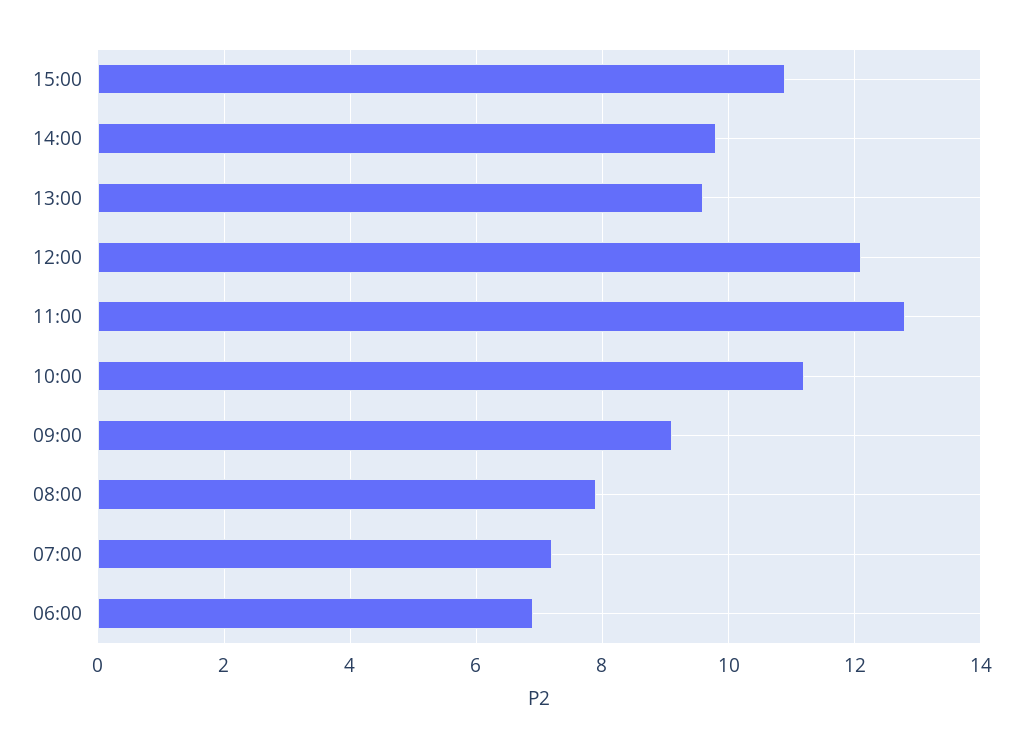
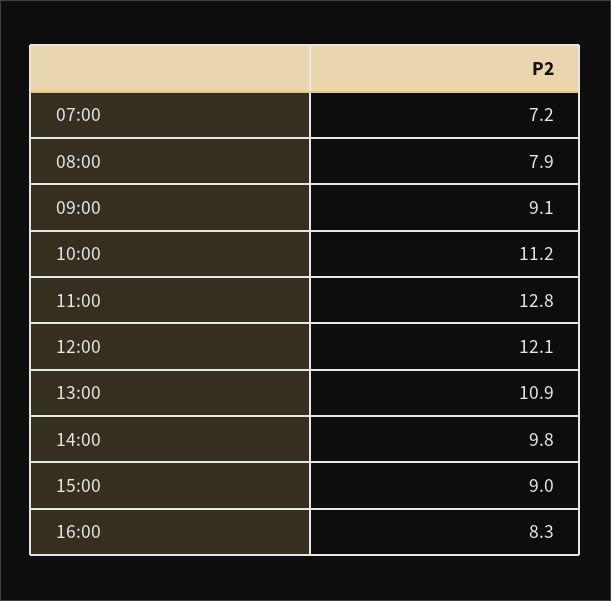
15:00: 11 -> 9
13:00: 9.5 -> 10.9
06:00: 7 -> none
16:00: none -> 8.3

